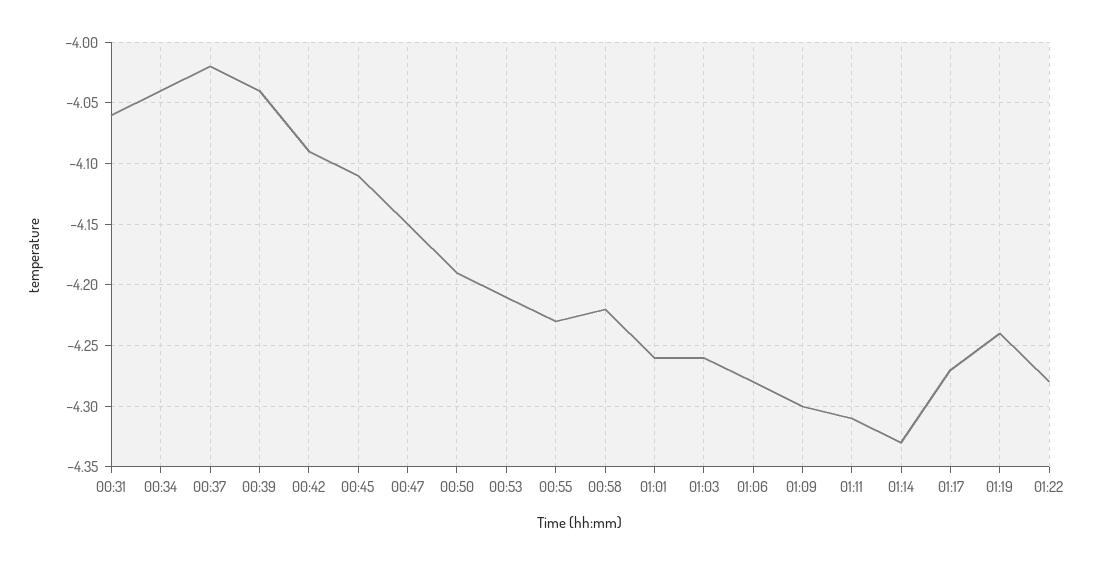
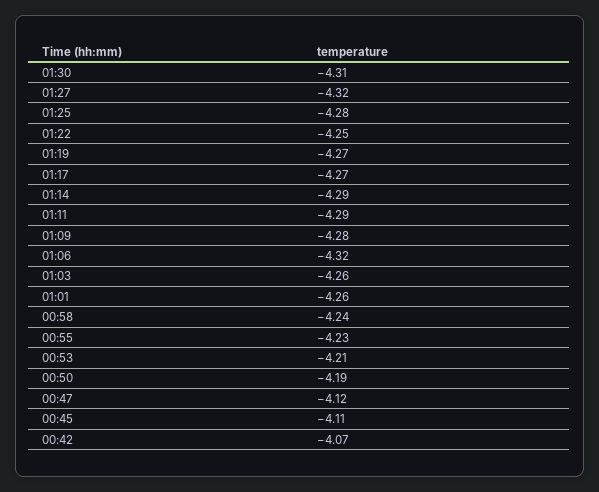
00:31: -4.06 -> none
00:34: -4.04 -> none
00:37: -4.02 -> none
00:39: -4.04 -> none
00:42: -4.09 -> -4.07
00:47: -4.15 -> -4.12
00:58: -4.22 -> -4.24
01:06: -4.28 -> -4.32
01:09: -4.3 -> -4.28
01:11: -4.31 -> -4.29
01:14: -4.33 -> -4.29
01:19: -4.24 -> -4.27
01:22: -4.28 -> -4.25
01:30: none -> -4.31
01:27: none -> -4.32
01:25: none -> -4.28

